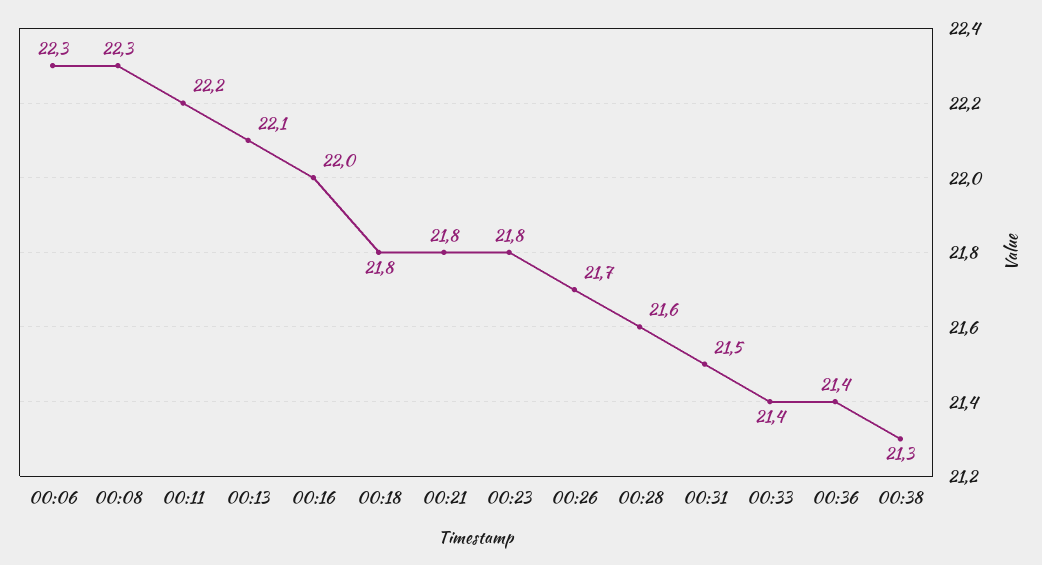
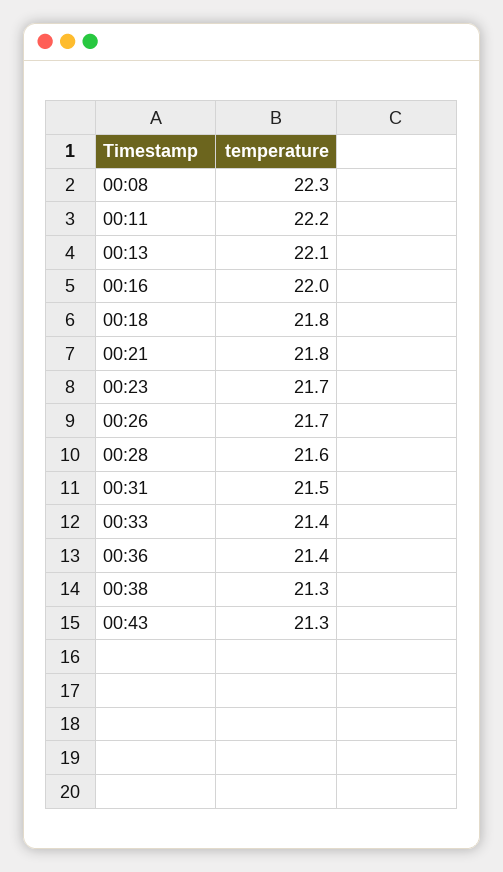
00:06: 22.3 -> none
00:23: 21.8 -> 21.7
00:43: none -> 21.3

